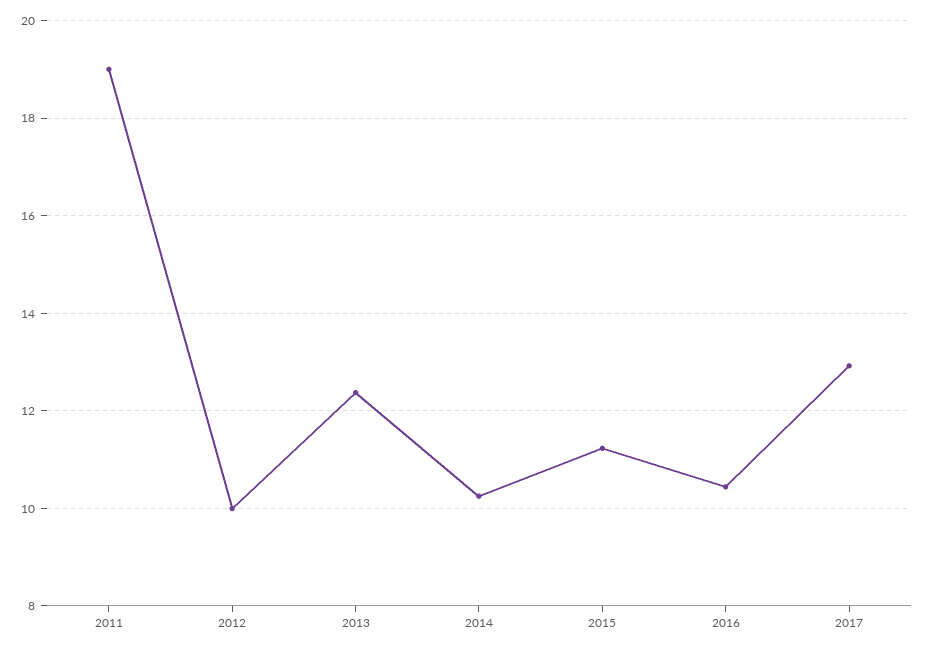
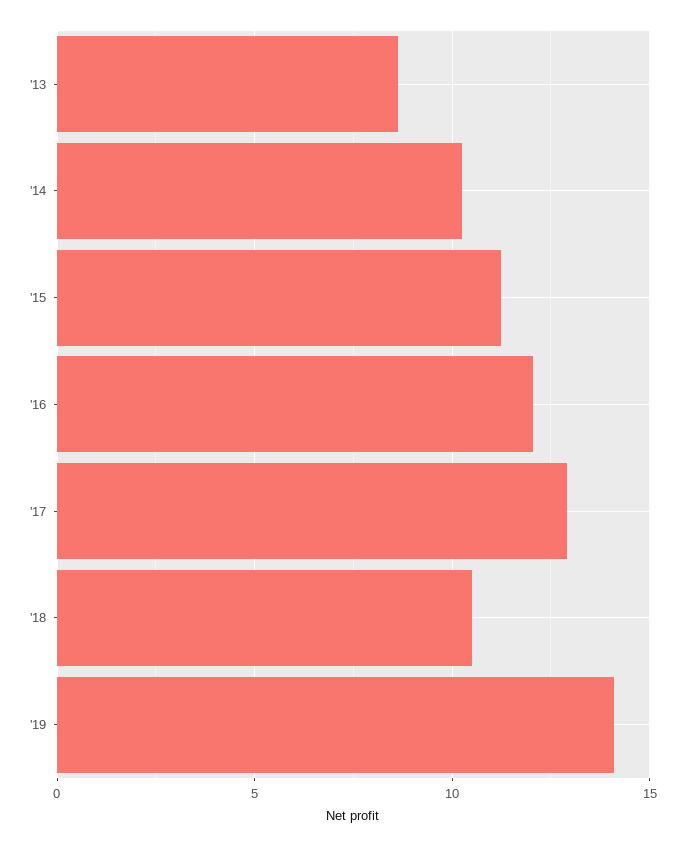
2011: 19 -> none
2012: 10 -> none
2013: 12.4 -> 8.5
2016: 10.4 -> 12
'18: none -> 10.5
'19: none -> 14

